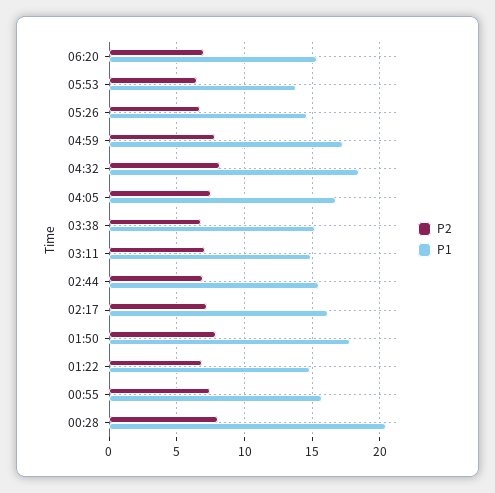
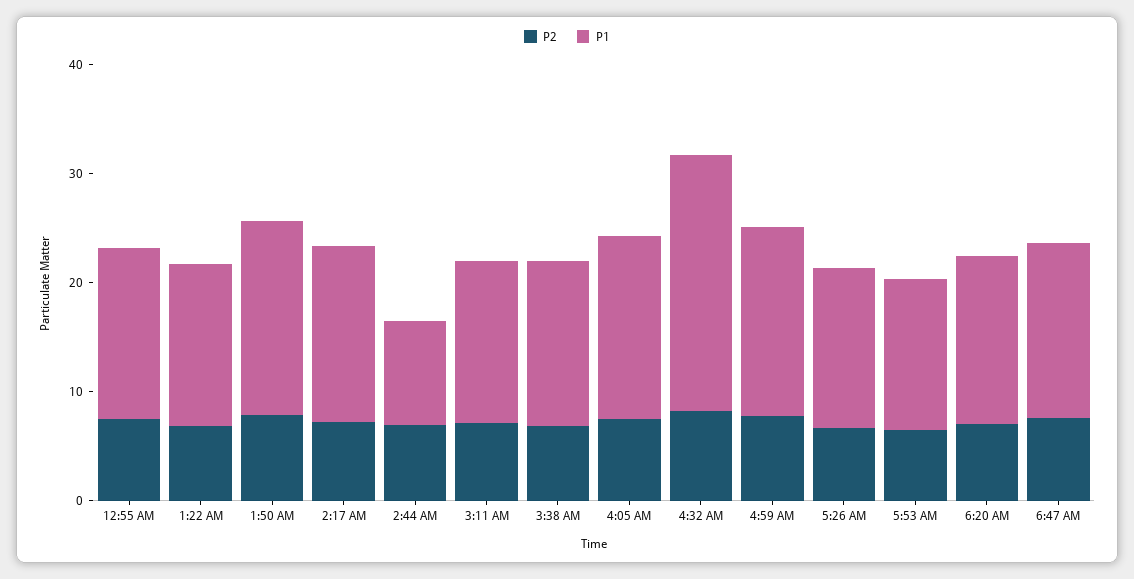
P1, 04:32: 18.5 -> 24
P1, 02:44: 15.5 -> 10
P2, 00:28: 8 -> none
P1, 00:28: 20.5 -> none
P2, 6:47 AM: none -> 8
P1, 6:47 AM: none -> 16

